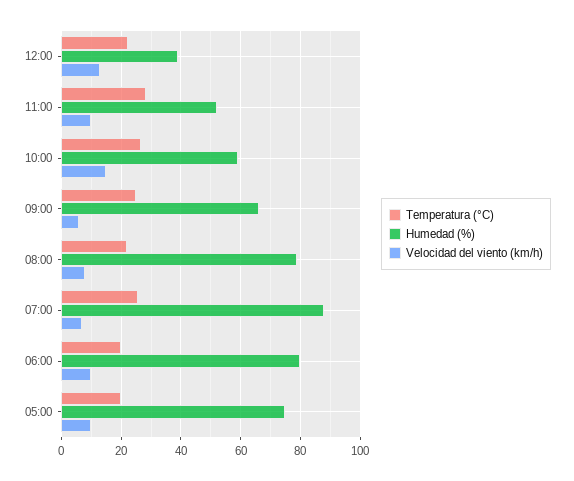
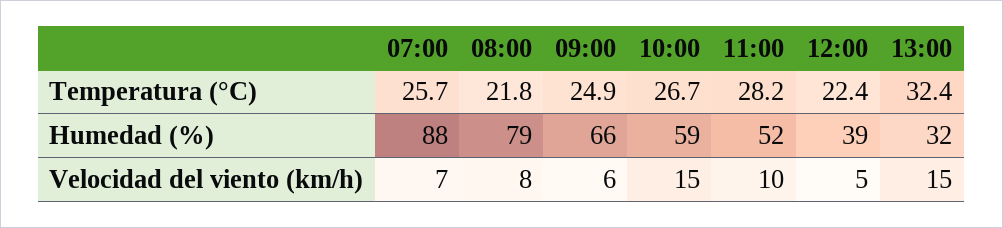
Velocidad del viento (km/h), 12:00: 12.5 -> 5
Temperatura (°C), 06:00: 20 -> none
Humedad (%), 06:00: 80 -> none
Velocidad del viento (km/h), 06:00: 10 -> none
Temperatura (°C), 05:00: 20 -> none
Humedad (%), 05:00: 75 -> none
Velocidad del viento (km/h), 05:00: 10 -> none
Temperatura (°C), 13:00: none -> 32.4
Humedad (%), 13:00: none -> 32
Velocidad del viento (km/h), 13:00: none -> 15

